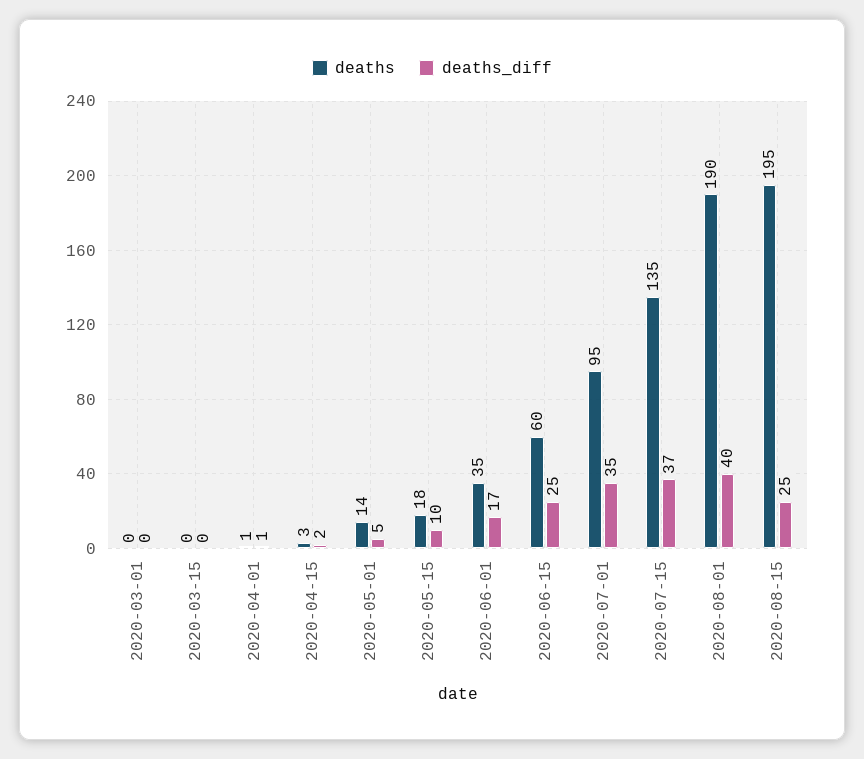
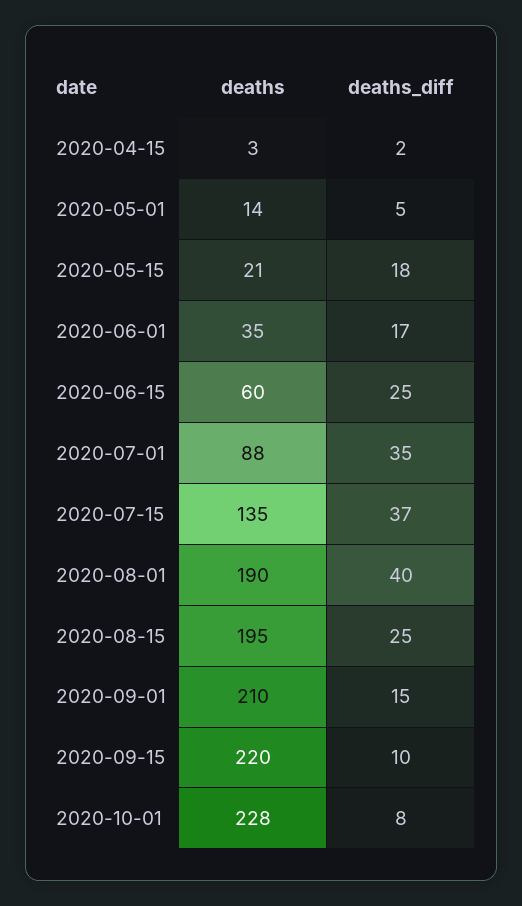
deaths, 2020-03-01: 0 -> none
deaths_diff, 2020-03-01: 0 -> none
deaths, 2020-03-15: 0 -> none
deaths_diff, 2020-03-15: 0 -> none
deaths, 2020-04-01: 1 -> none
deaths_diff, 2020-04-01: 1 -> none
deaths, 2020-05-15: 18 -> 21
deaths_diff, 2020-05-15: 10 -> 18
deaths, 2020-07-01: 95 -> 88
deaths, 2020-09-01: none -> 210
deaths_diff, 2020-09-01: none -> 15
deaths, 2020-09-15: none -> 220
deaths_diff, 2020-09-15: none -> 10
deaths, 2020-10-01: none -> 228
deaths_diff, 2020-10-01: none -> 8

